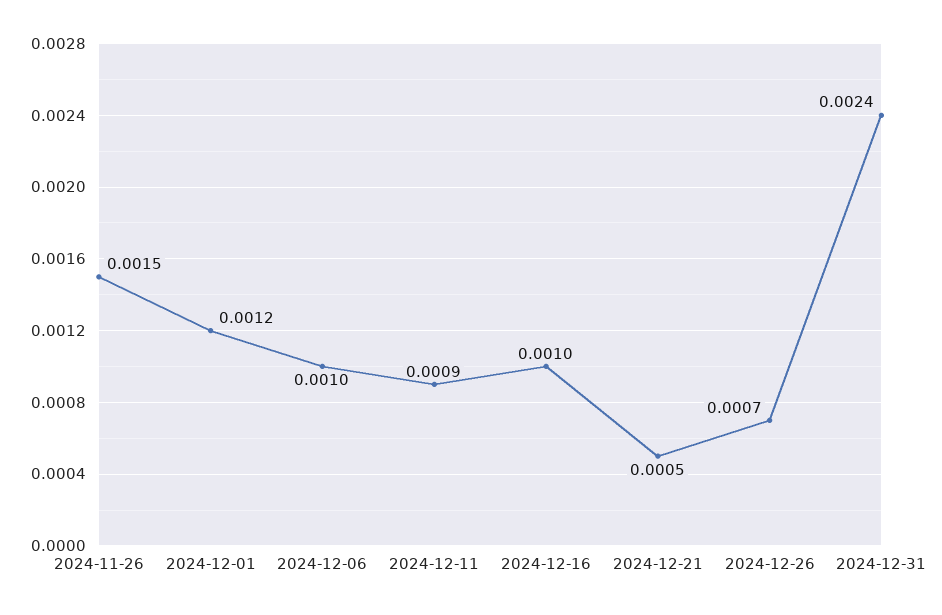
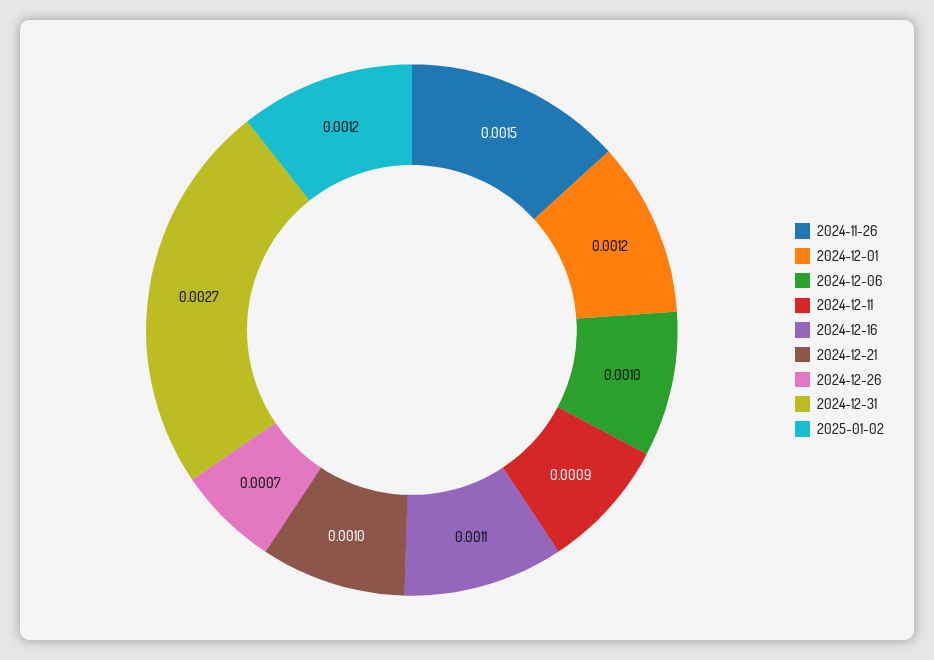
2024-12-16: 0.001 -> 0.0011
2024-12-21: 0.0005 -> 0.001
2024-12-31: 0.0024 -> 0.0027
2025-01-02: none -> 0.0012

